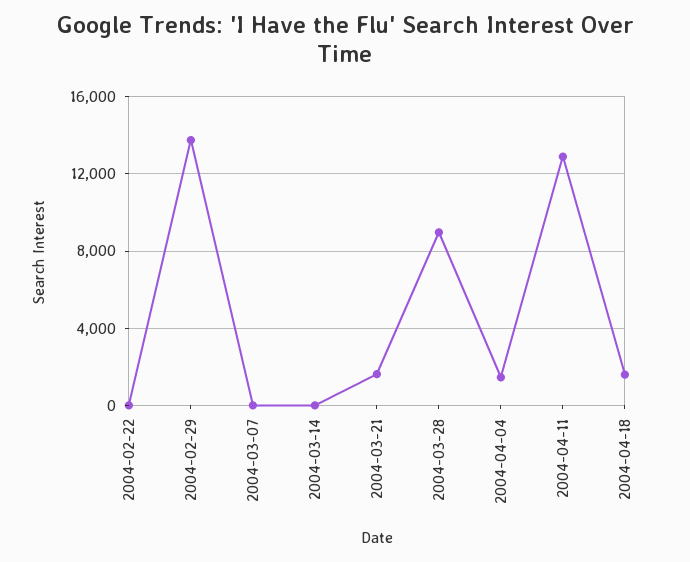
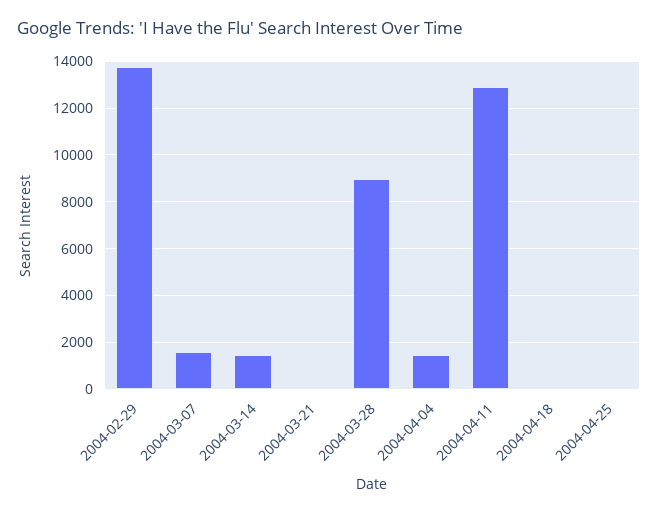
2004-02-22: 0 -> none
2004-03-07: 0 -> 1500
2004-03-14: 0 -> 1500
2004-03-21: 1500 -> 0
2004-04-18: 1500 -> 0
2004-04-25: none -> 0

